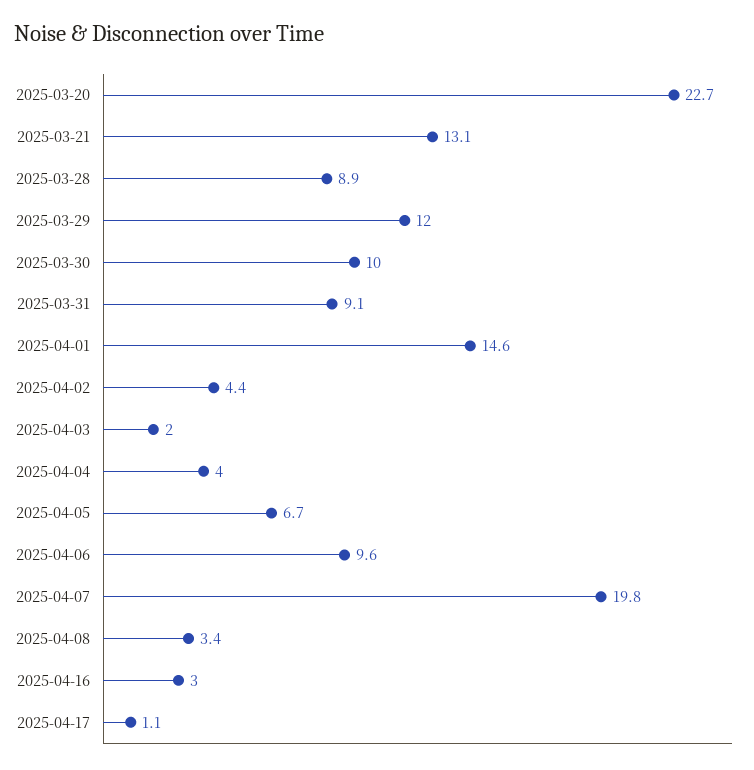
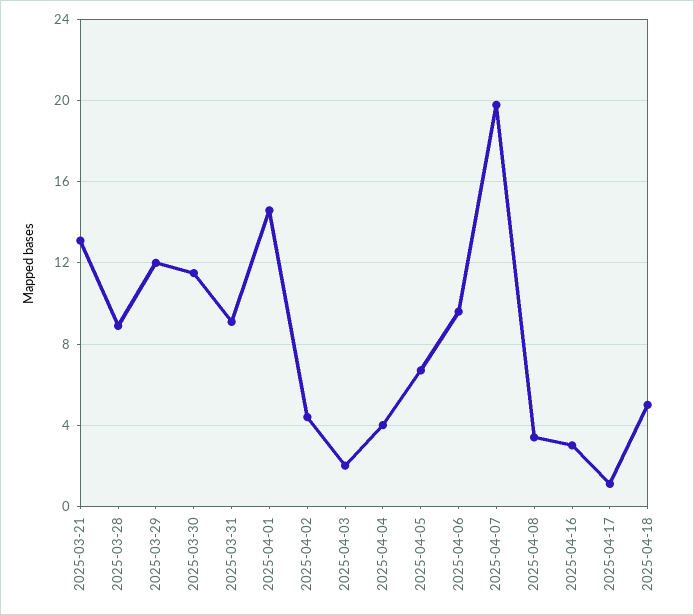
2025-03-20: 22.7 -> none
2025-03-30: 10 -> 11.5
2025-04-18: none -> 5

